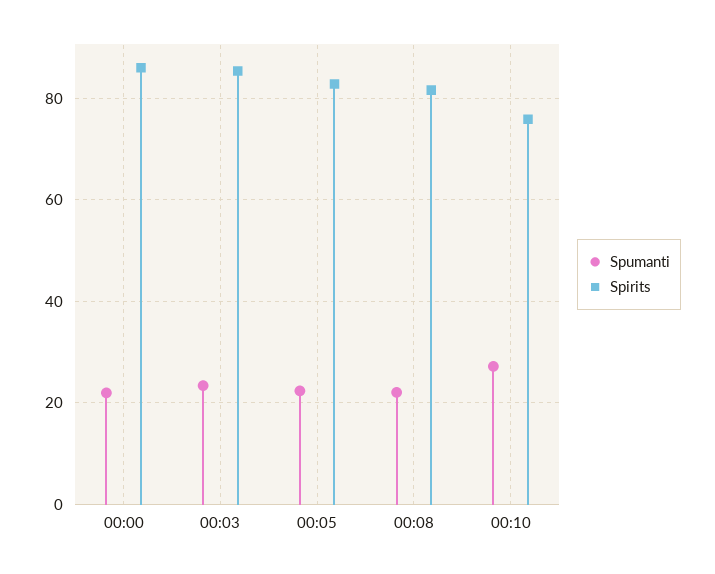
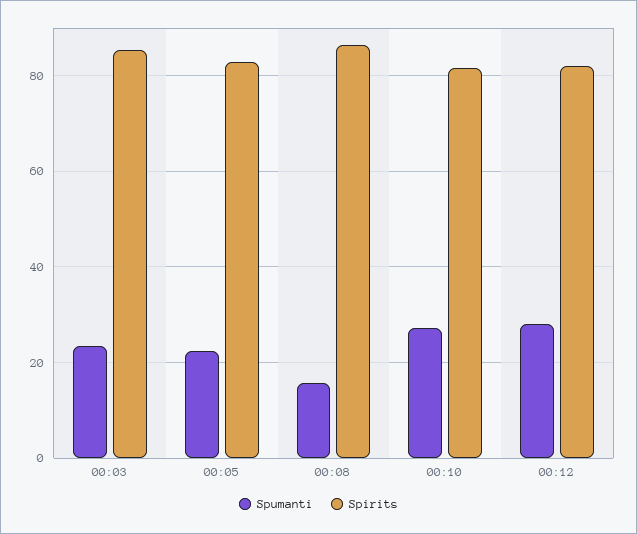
Spumanti, 00:00: 22 -> none
Spirits, 00:00: 86 -> none
Spumanti, 00:08: 22 -> 16
Spirits, 00:08: 82 -> 86
Spirits, 00:10: 76 -> 82
Spumanti, 00:12: none -> 28
Spirits, 00:12: none -> 82

